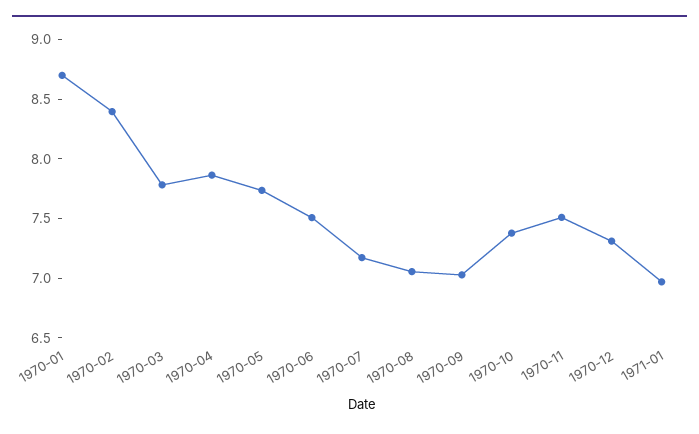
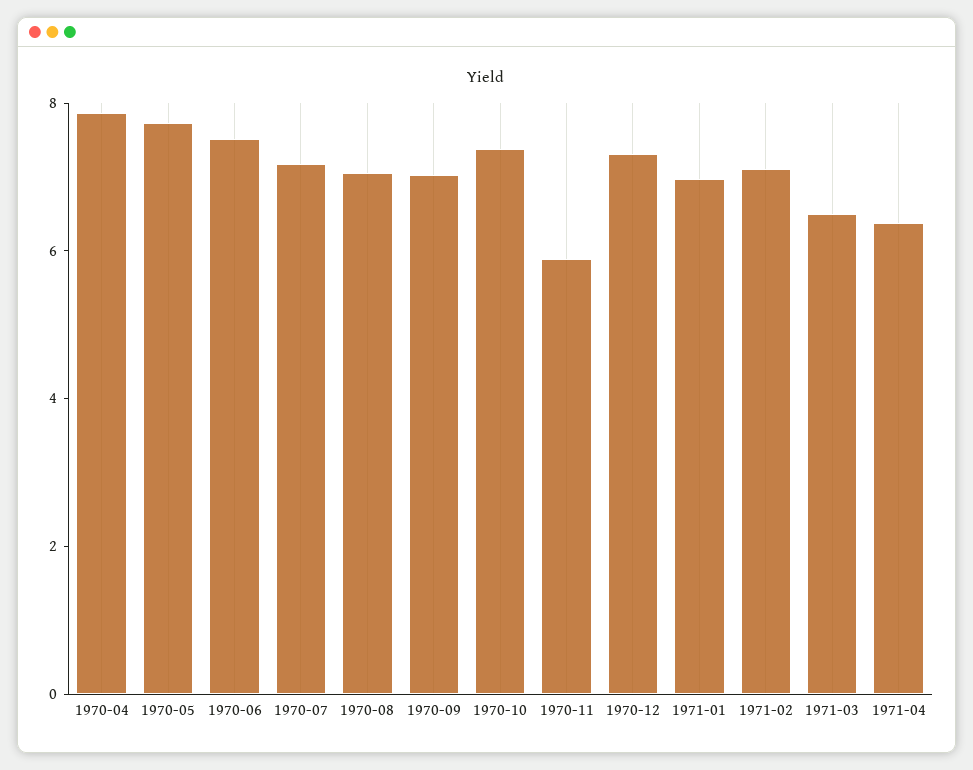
1970-01: 8.7 -> none
1970-02: 8.4 -> none
1970-03: 7.8 -> none
1970-11: 7.5 -> 6
1971-02: none -> 7
1971-03: none -> 6.5
1971-04: none -> 6.5

